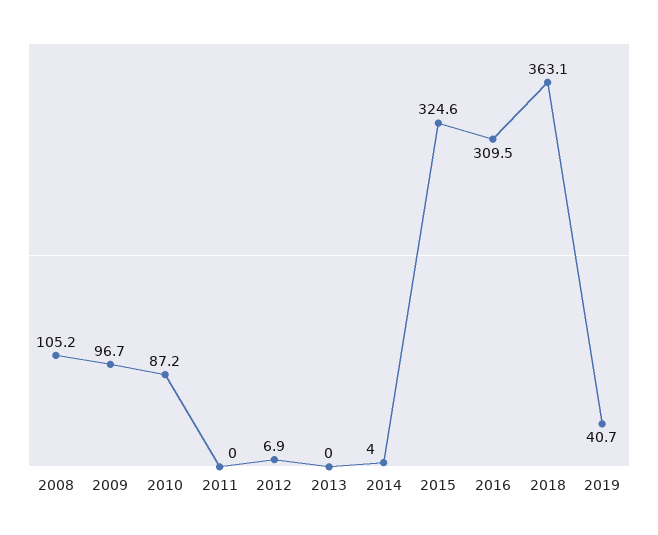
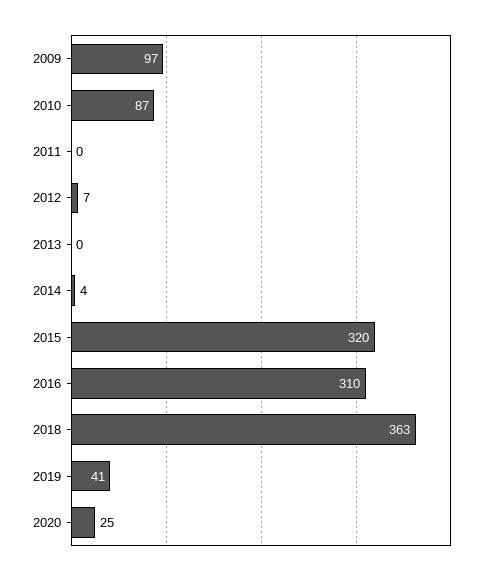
2008: 105.2 -> none
2015: 324.6 -> 320
2020: none -> 25

